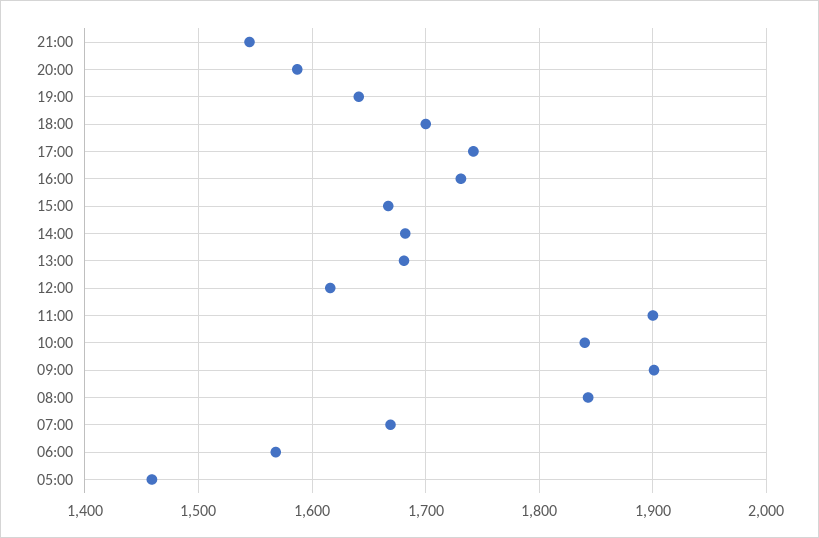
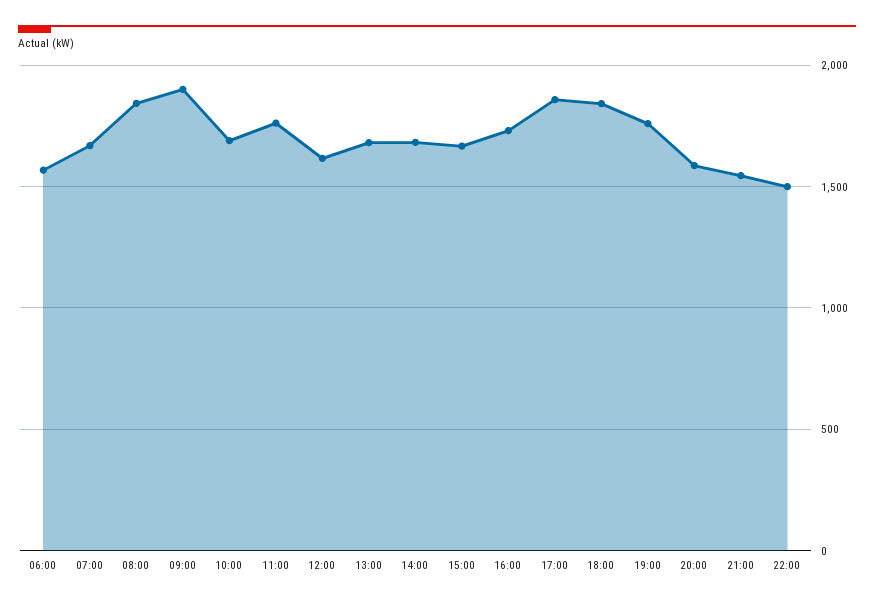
19:00: 1640 -> 1750
18:00: 1700 -> 1850
17:00: 1740 -> 1850
11:00: 1900 -> 1750
10:00: 1840 -> 1700
05:00: 1460 -> none
22:00: none -> 1500

